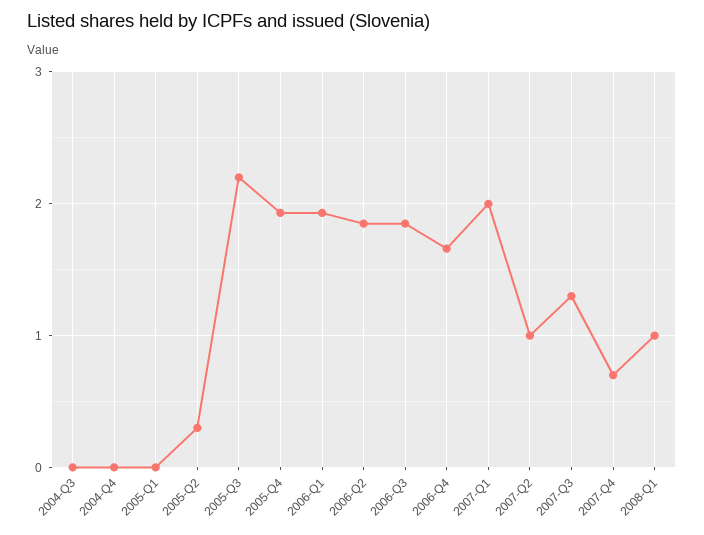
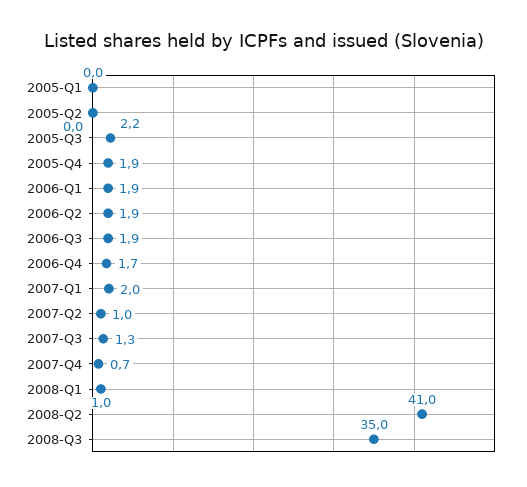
2004-Q3: 0 -> none
2004-Q4: 0 -> none
2005-Q2: 0.3 -> 0
2008-Q2: none -> 41
2008-Q3: none -> 35

